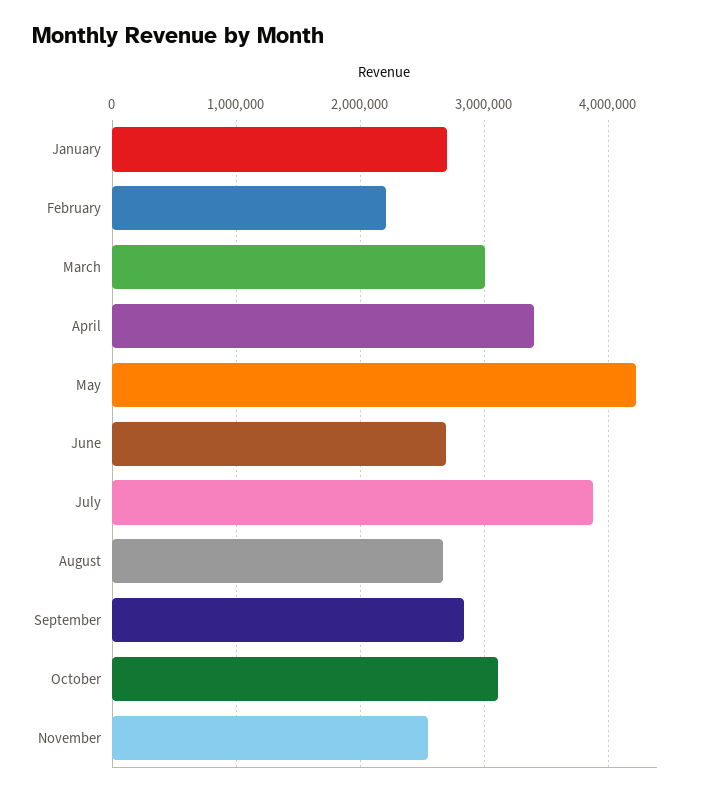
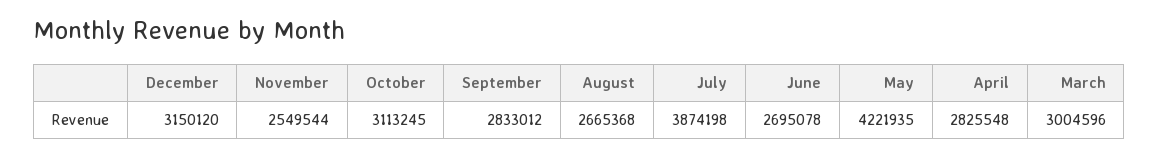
January: 2700000 -> none
February: 2200000 -> none
April: 3400000 -> 2825548
December: none -> 3150120

